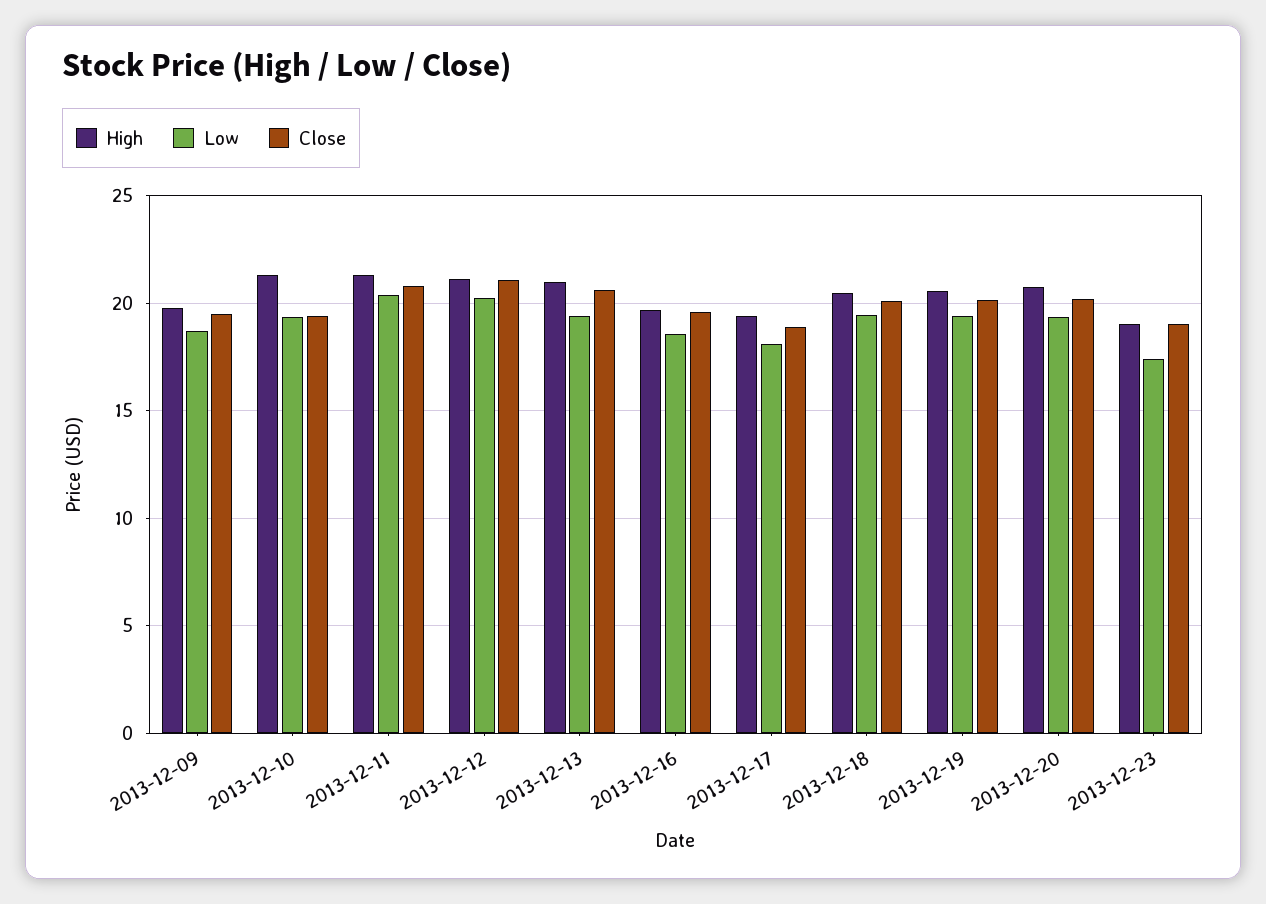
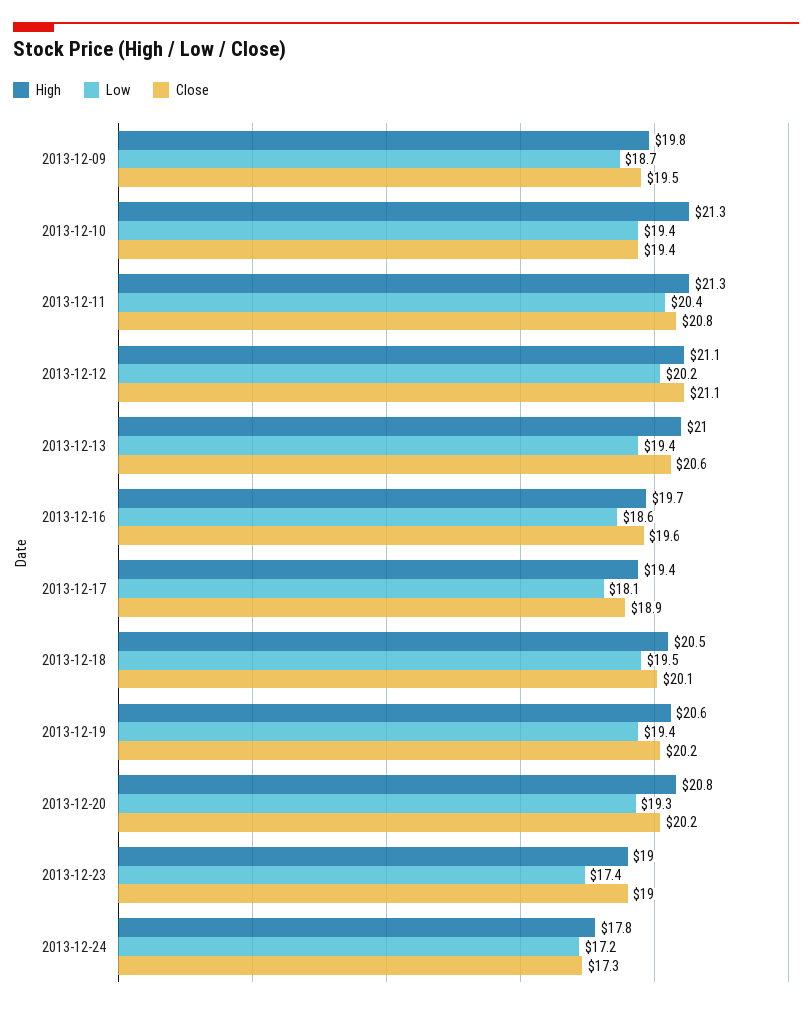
High, 2013-12-24: none -> 17.8
Low, 2013-12-24: none -> 17.2
Close, 2013-12-24: none -> 17.3

